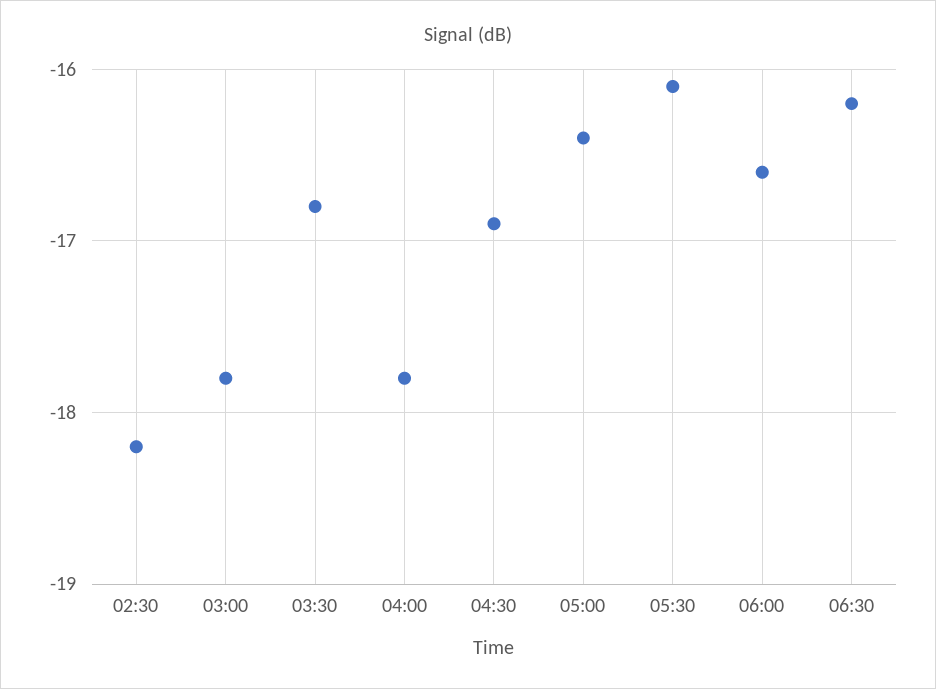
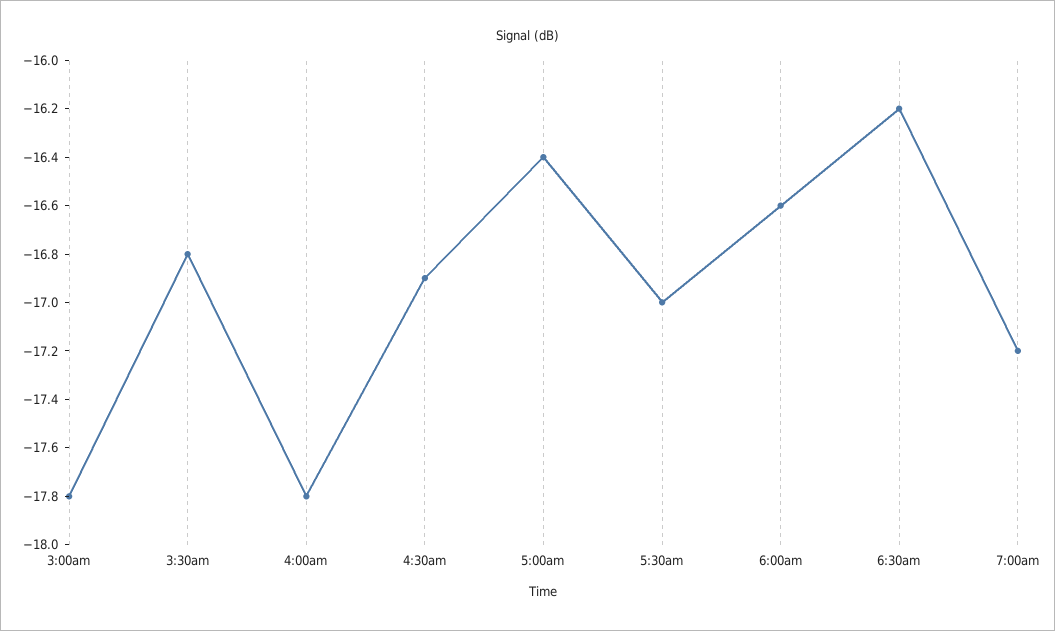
02:30: -18.2 -> none
05:30: -16.1 -> -17
7:00am: none -> -17.2

